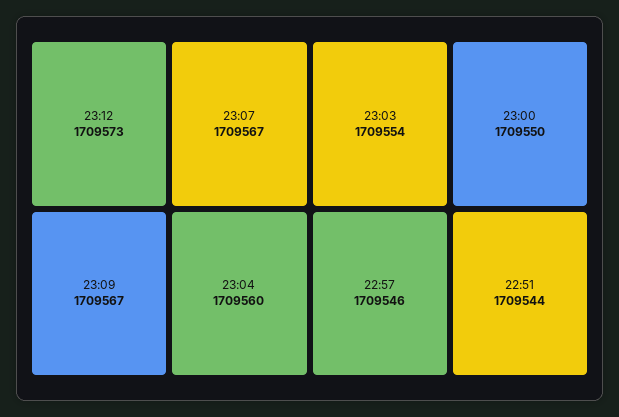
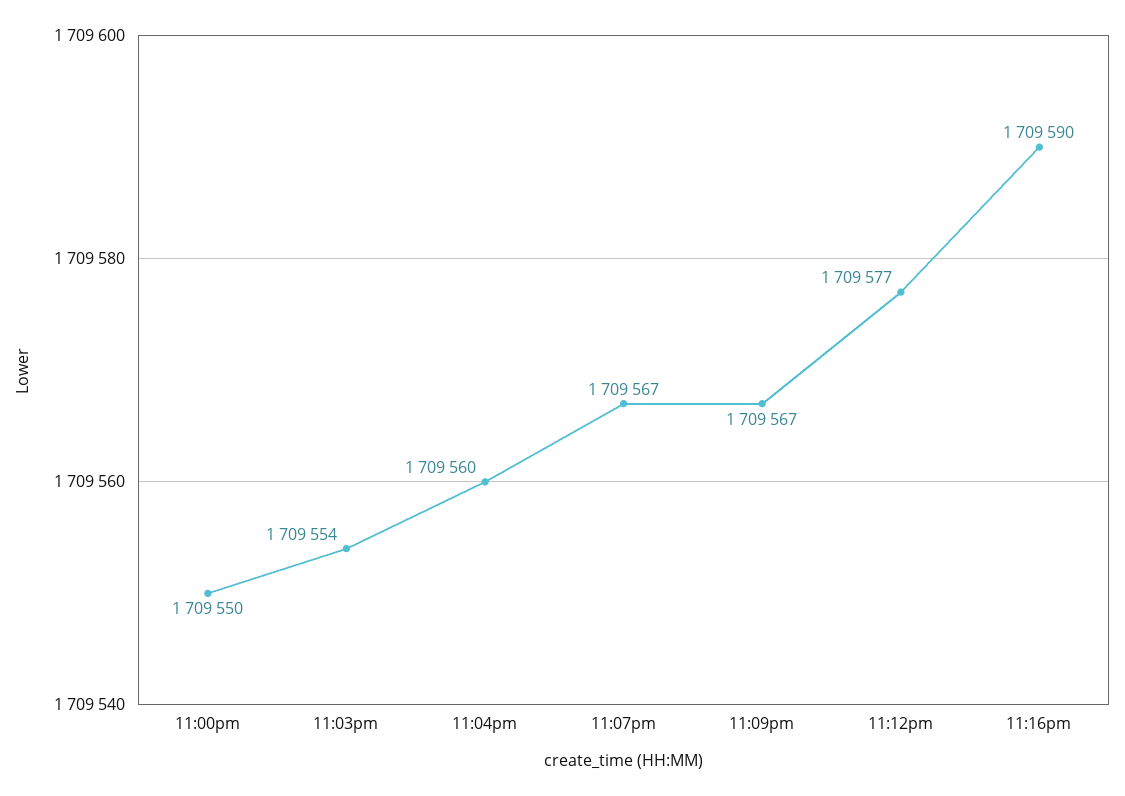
23:12: 1709573 -> 1709577
22:57: 1709546 -> none
22:51: 1709544 -> none
11:16pm: none -> 1709590

